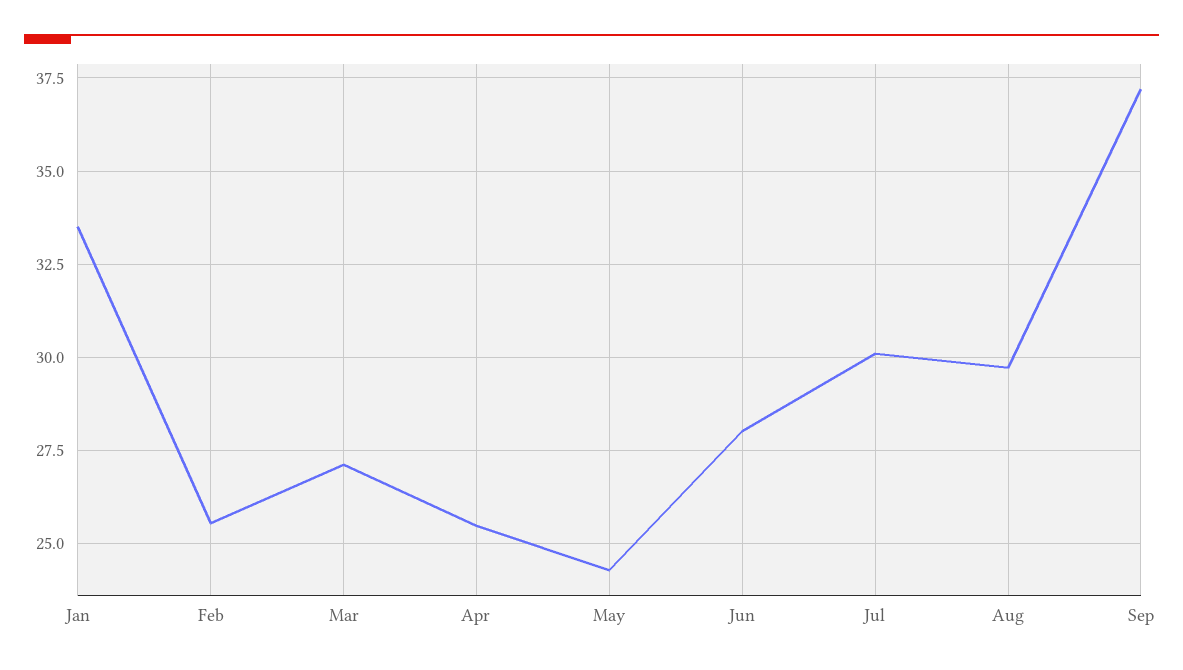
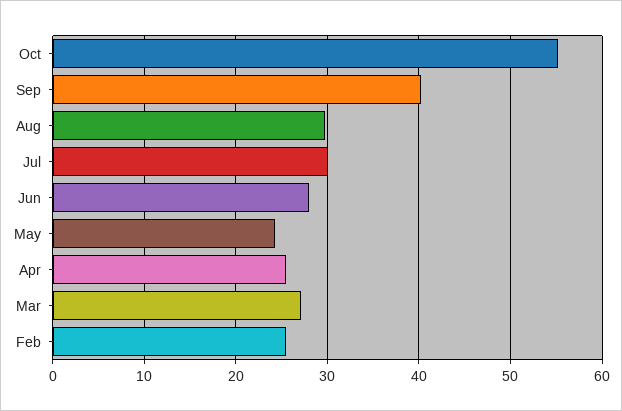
Jan: 33.5 -> none
Sep: 37.25 -> 40
Oct: none -> 55

